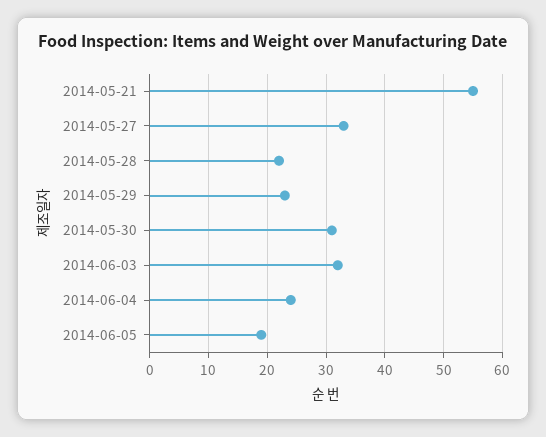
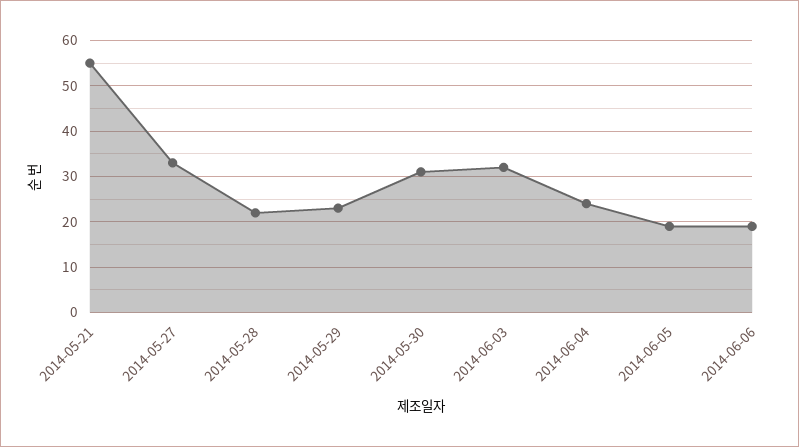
2014-06-06: none -> 20

